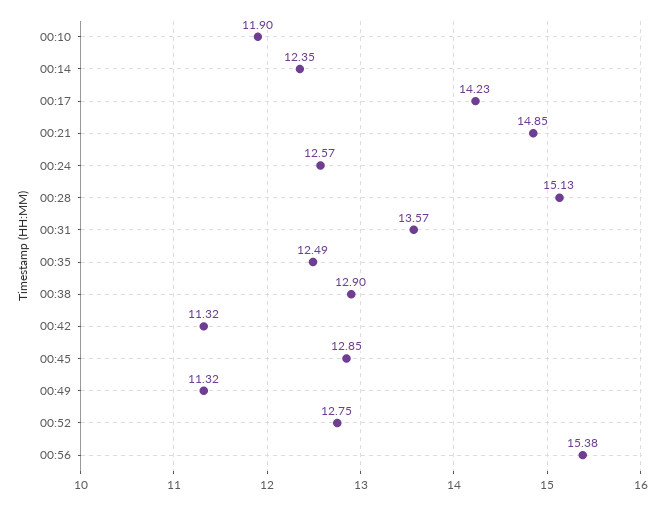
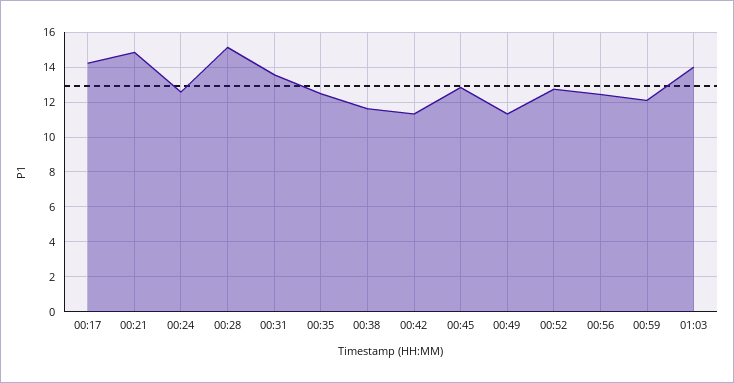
00:10: 11.9 -> none
00:14: 12.35 -> none
00:38: 12.9 -> 11.5
00:56: 15.38 -> 12.5
00:59: none -> 12
01:03: none -> 14

